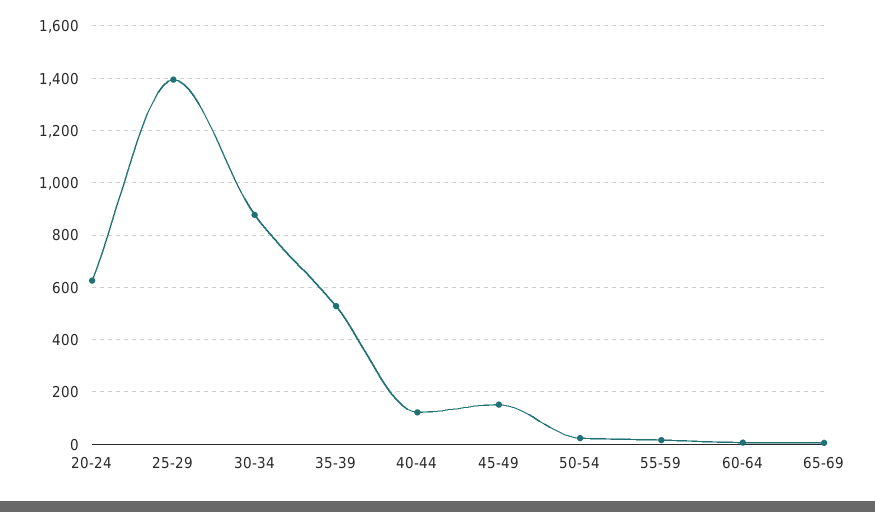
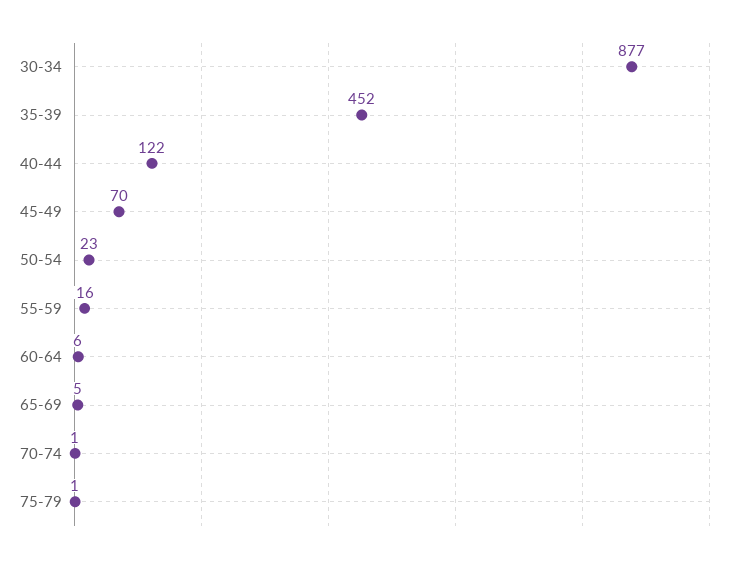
20-24: 625 -> none
25-29: 1400 -> none
35-39: 525 -> 452
45-49: 150 -> 70
70-74: none -> 1
75-79: none -> 1

